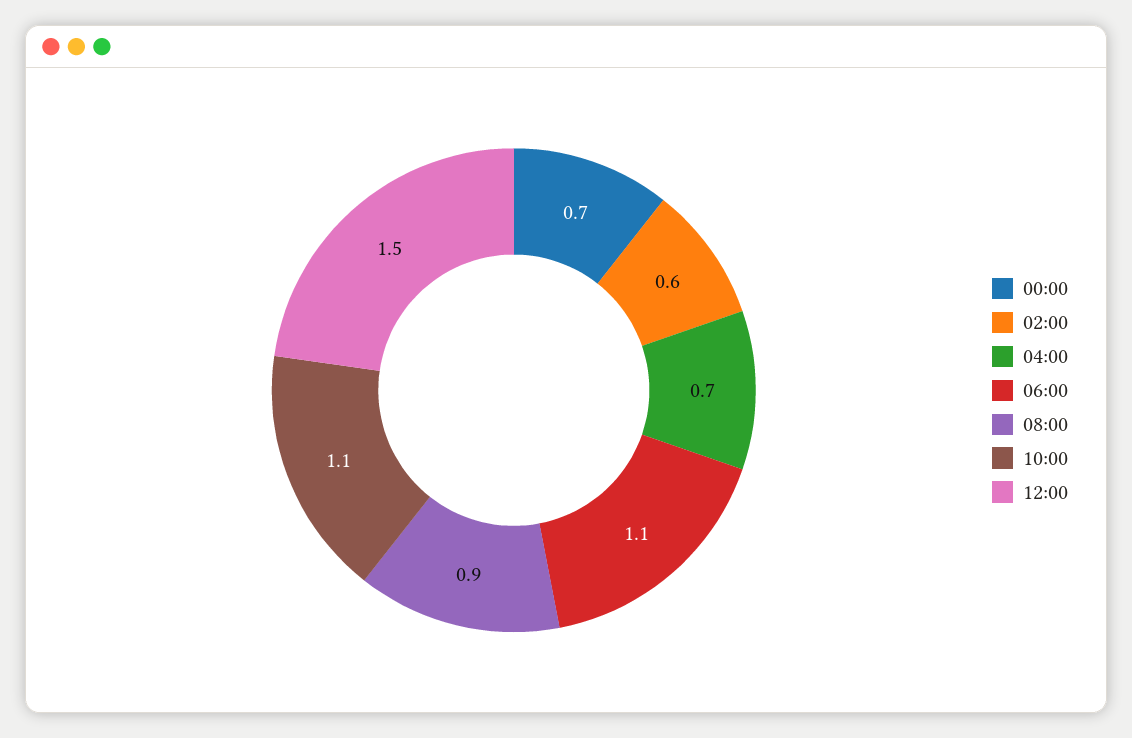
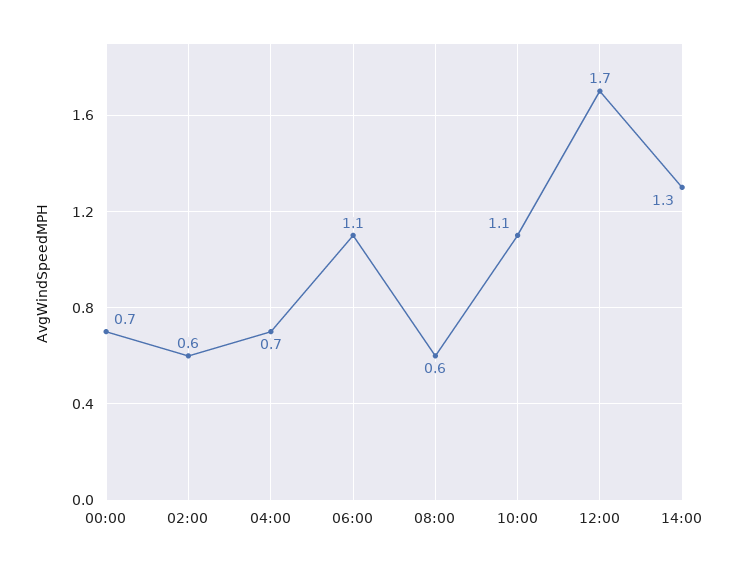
08:00: 0.9 -> 0.6
12:00: 1.5 -> 1.7
14:00: none -> 1.3

